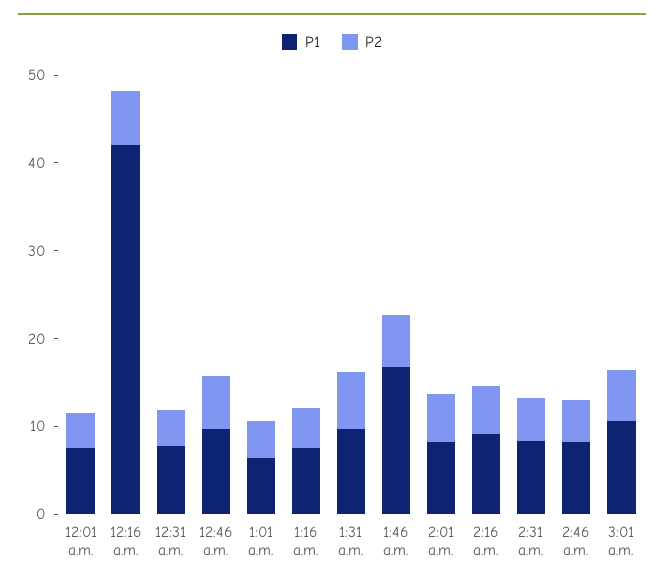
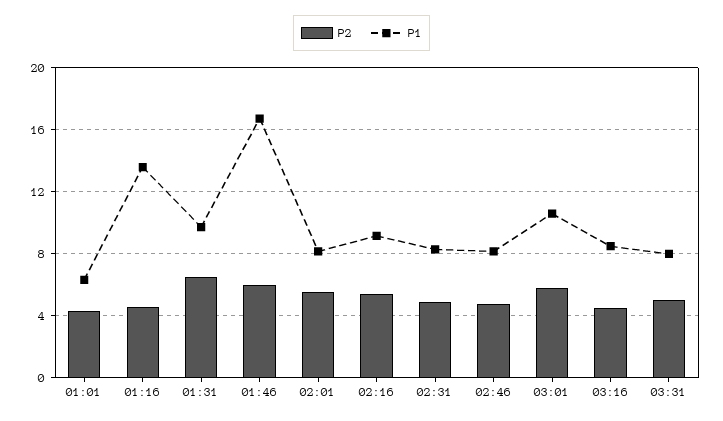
P1, 12:01 a.m.: 8 -> none
P2, 12:01 a.m.: 4 -> none
P1, 12:16 a.m.: 42 -> none
P2, 12:16 a.m.: 6 -> none
P1, 12:31 a.m.: 8 -> none
P2, 12:31 a.m.: 4 -> none
P1, 12:46 a.m.: 10 -> none
P2, 12:46 a.m.: 6 -> none
P1, 1:16 a.m.: 8 -> 13.5
P2, 03:16: none -> 4.5
P1, 03:16: none -> 8.5
P2, 03:31: none -> 5
P1, 03:31: none -> 8

